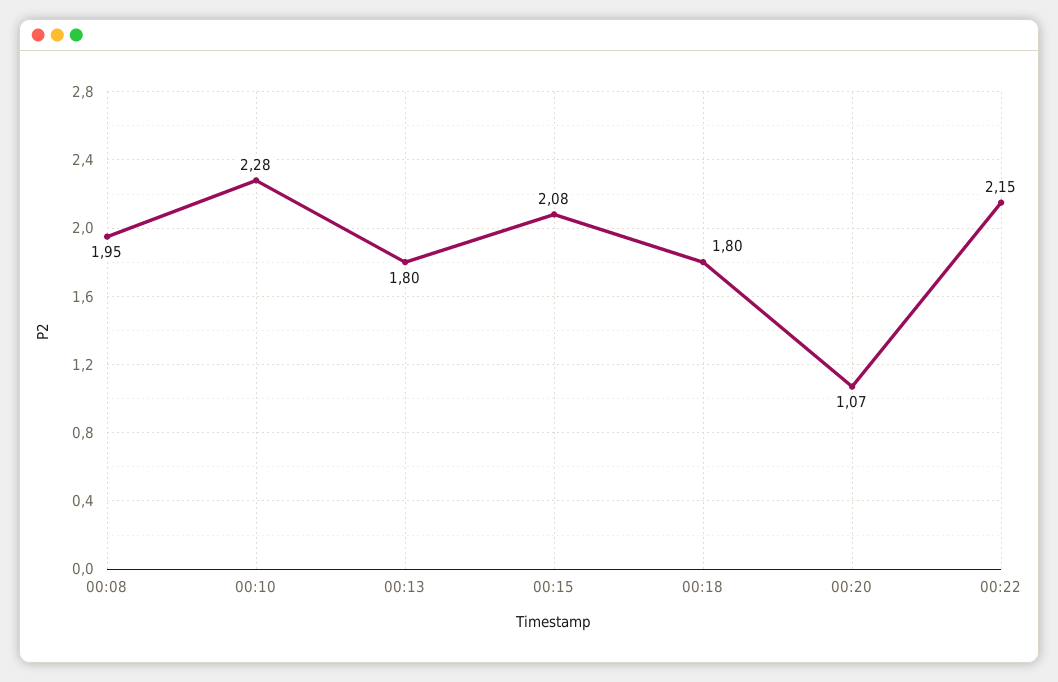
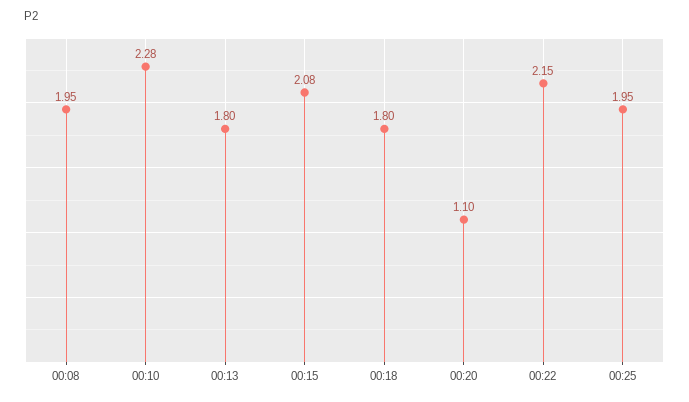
00:20: 1.07 -> 1.1
00:25: none -> 1.95

